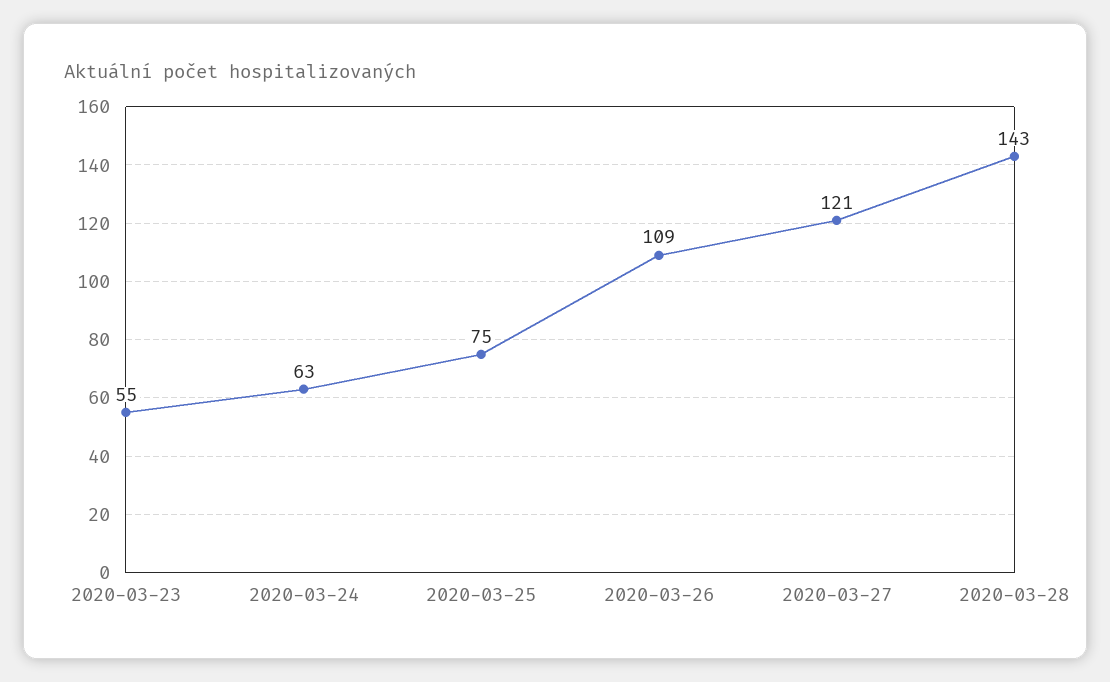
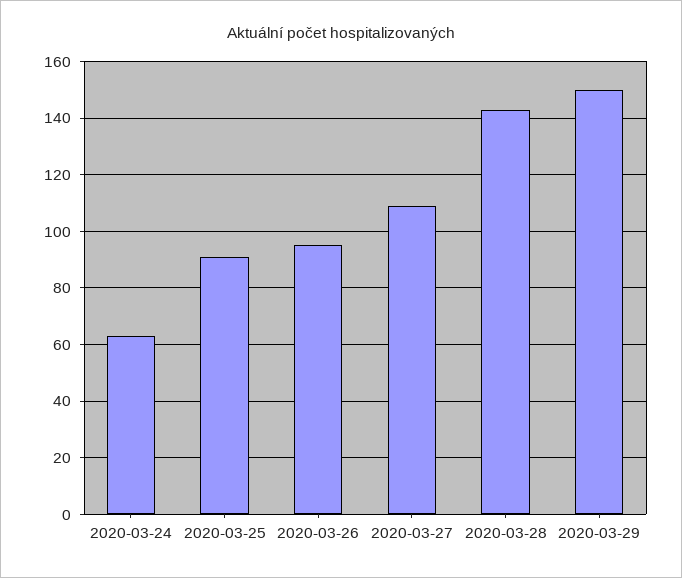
2020-03-23: 55 -> none
2020-03-25: 75 -> 90
2020-03-26: 109 -> 95
2020-03-27: 121 -> 110
2020-03-29: none -> 150

